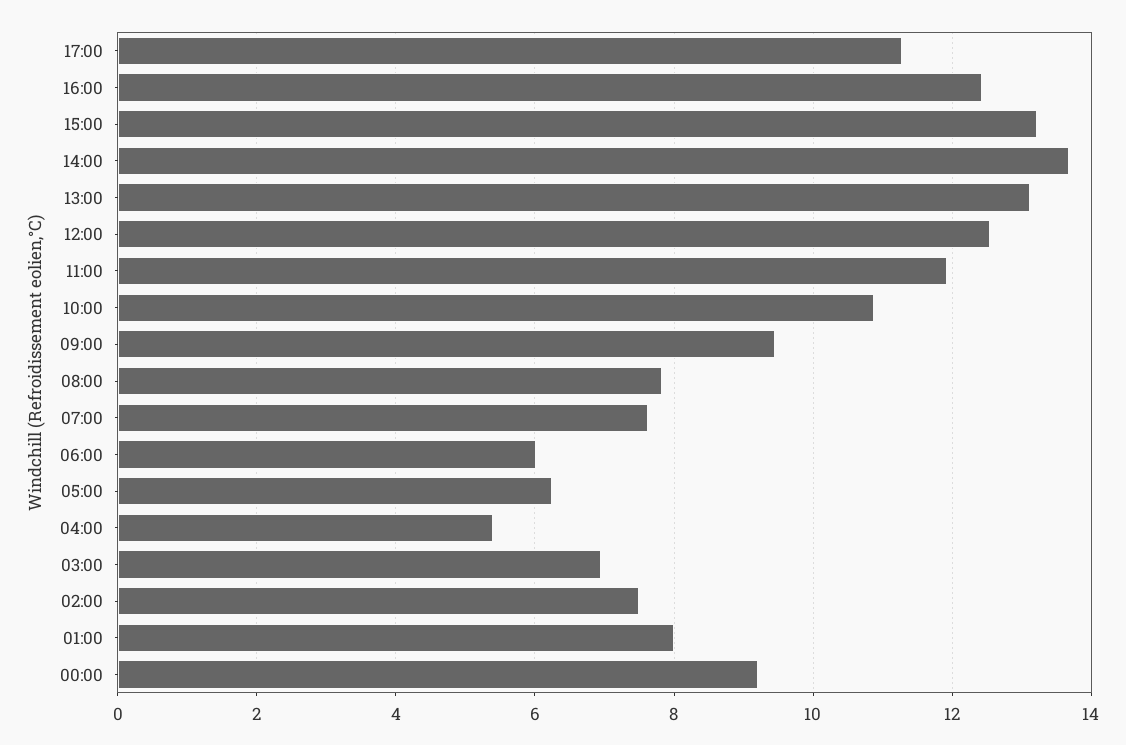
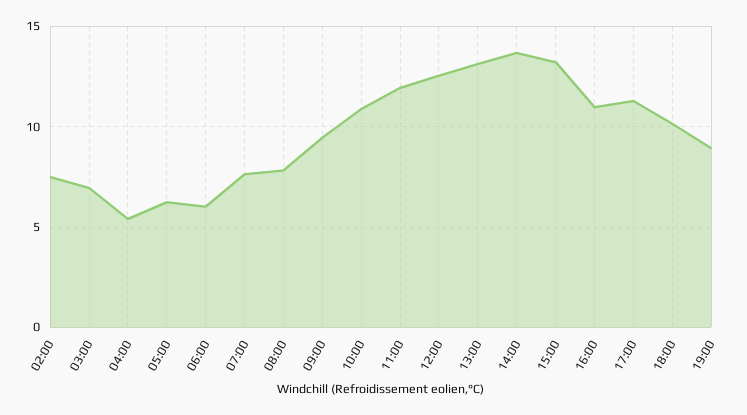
16:00: 12.4 -> 11
01:00: 8 -> none
00:00: 9.2 -> none
18:00: none -> 10
19:00: none -> 9

